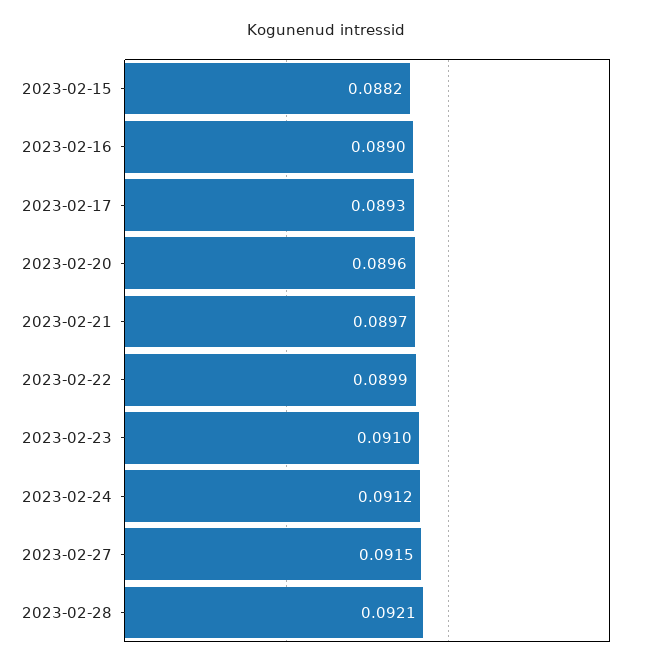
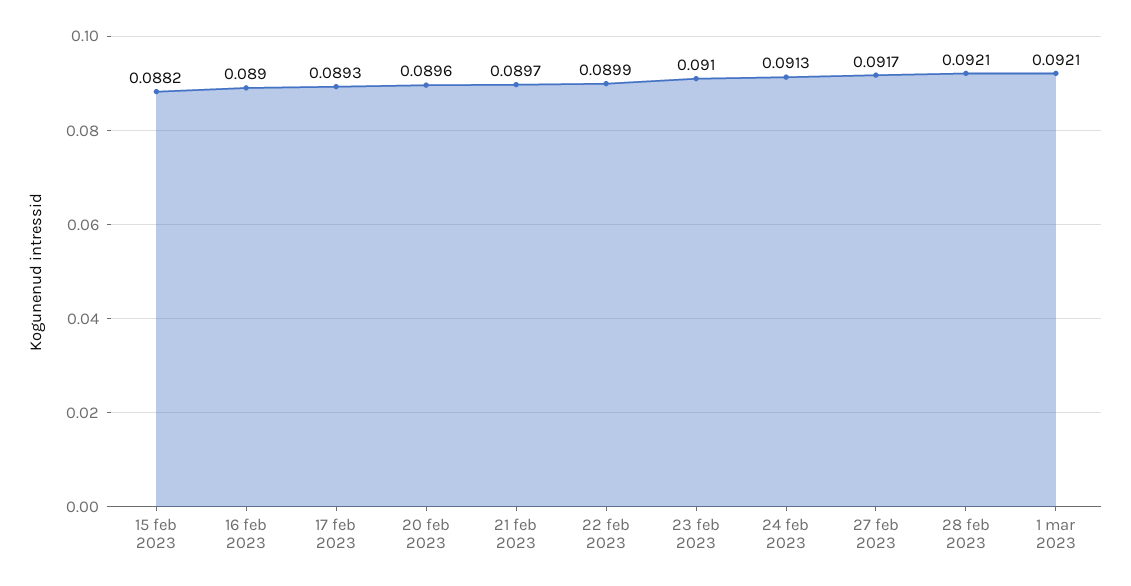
2023-02-24: 0.0912 -> 0.0913
2023-02-27: 0.0915 -> 0.0917
1 mar 2023: none -> 0.0921

